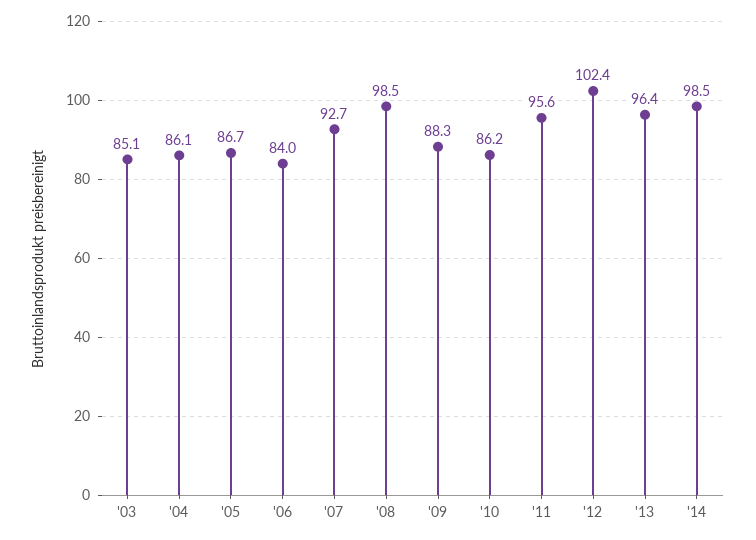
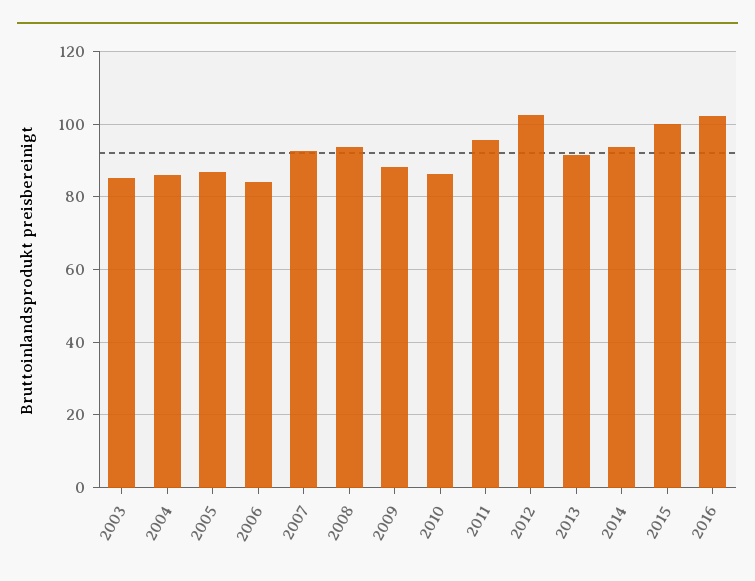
'08: 98.5 -> 94
'13: 96.4 -> 92
'14: 98.5 -> 94
2015: none -> 100
2016: none -> 102

